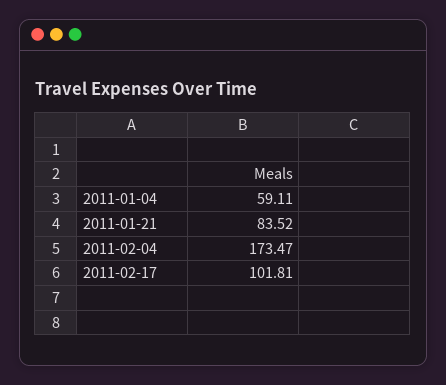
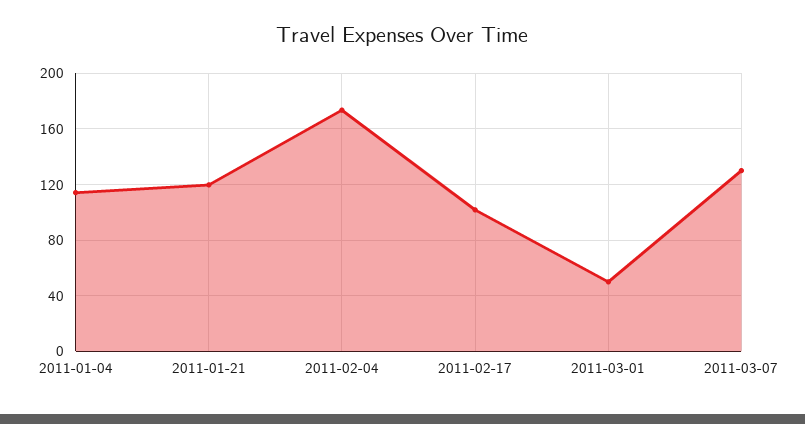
2011-01-04: 59.11 -> 115
2011-01-21: 83.52 -> 120
2011-03-01: none -> 50
2011-03-07: none -> 130

